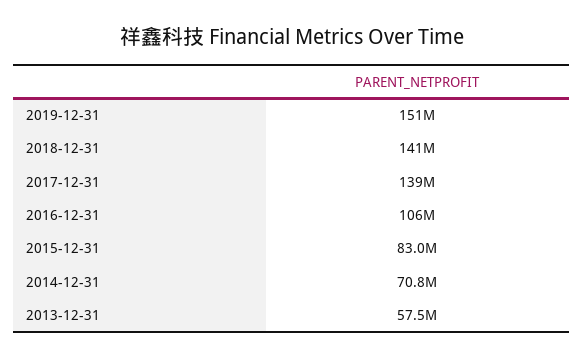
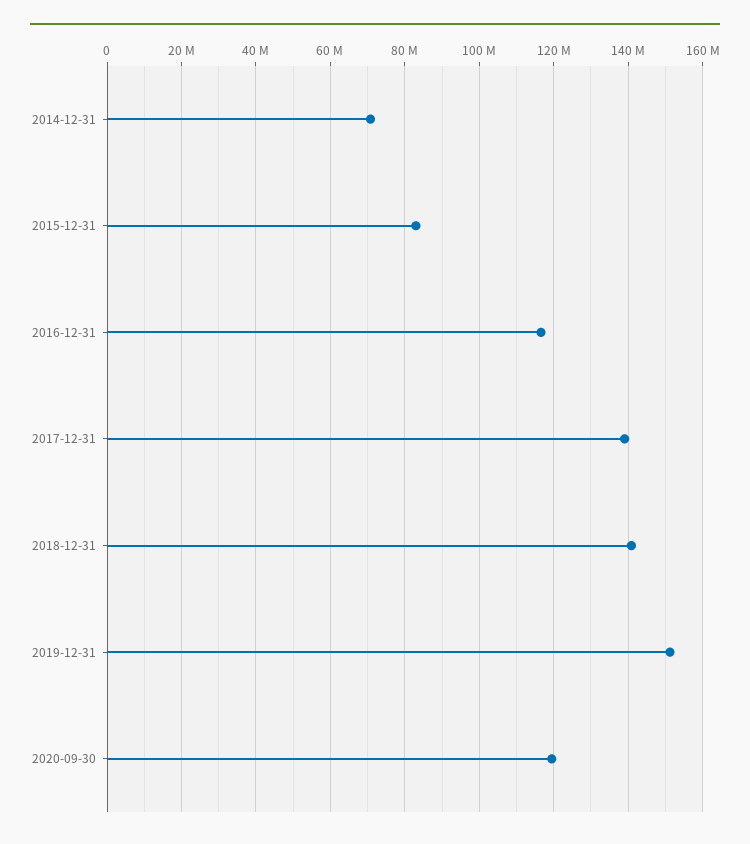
2016-12-31: 106000000 -> 116000000
2013-12-31: 57500000 -> none
2020-09-30: none -> 120000000

